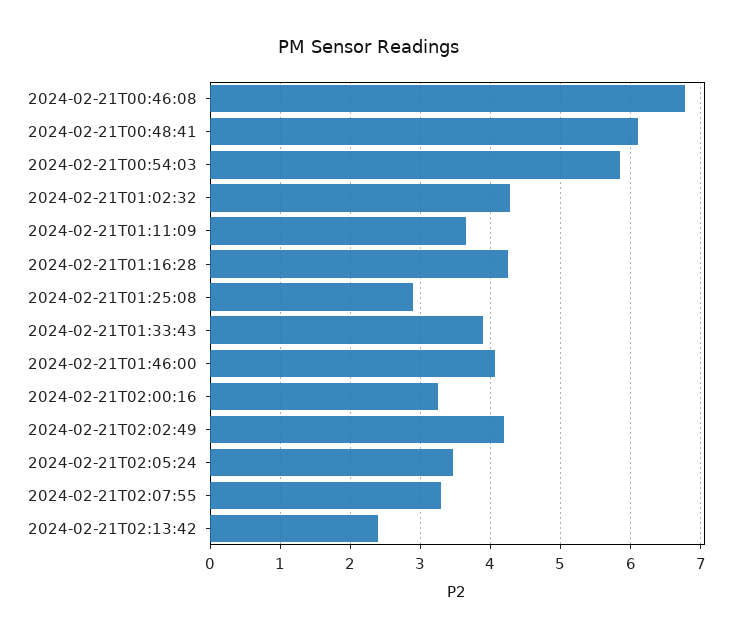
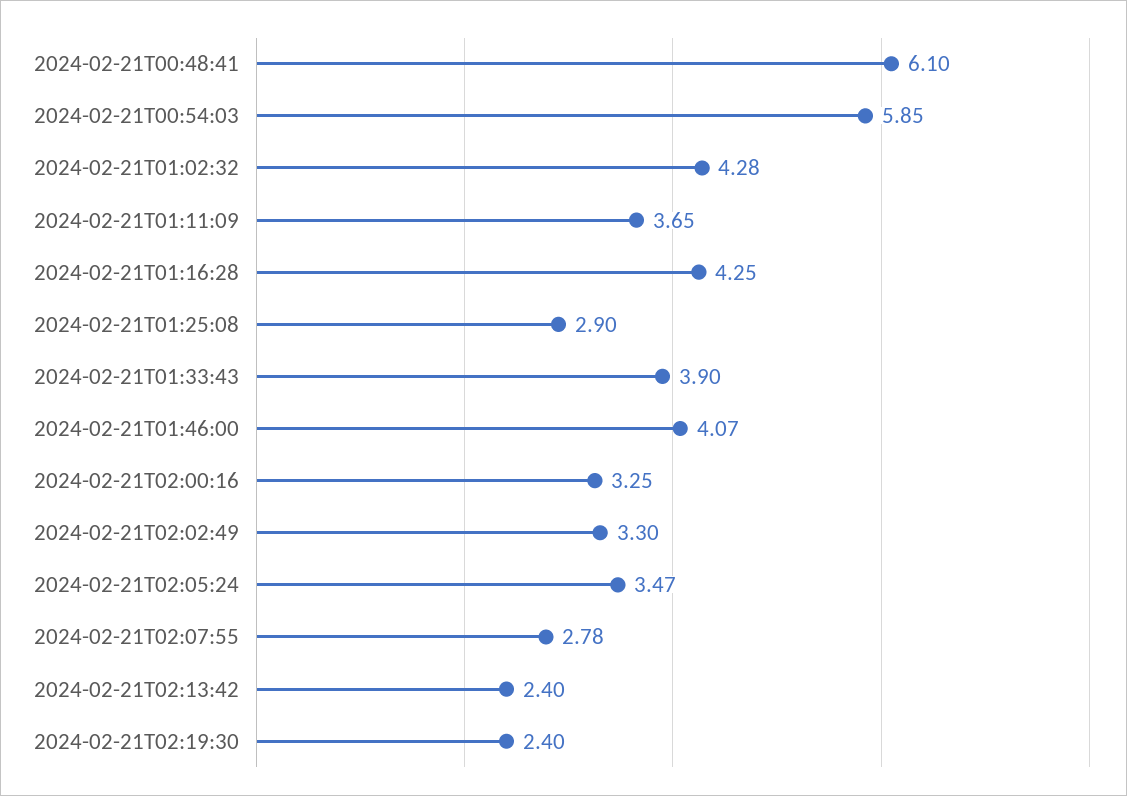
2024-02-21T00:46:08: 6.8 -> none
2024-02-21T02:02:49: 4.2 -> 3.3
2024-02-21T02:07:55: 3.3 -> 2.78
2024-02-21T02:19:30: none -> 2.4

